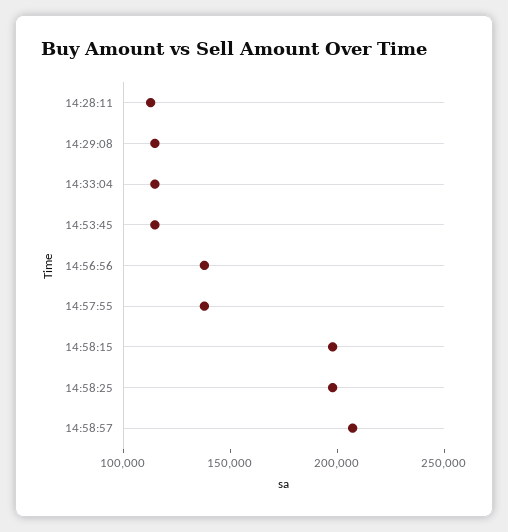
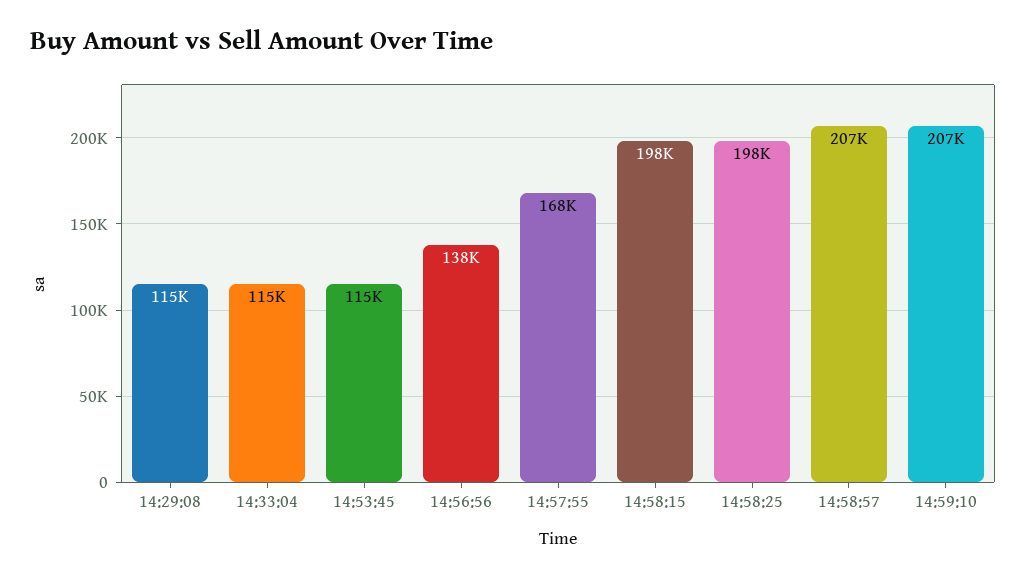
14:28:11: 110000 -> none
14:57:55: 140000 -> 168000
14:59:10: none -> 207000

